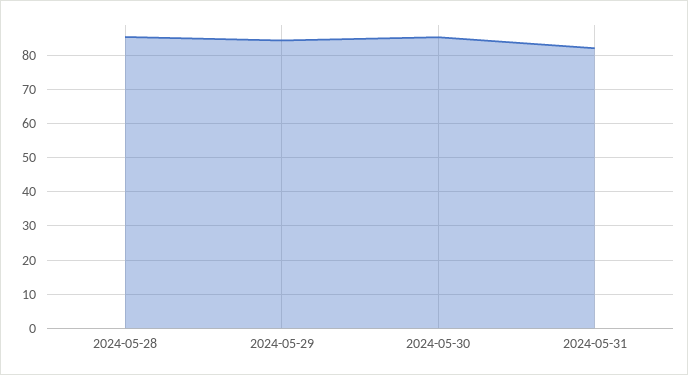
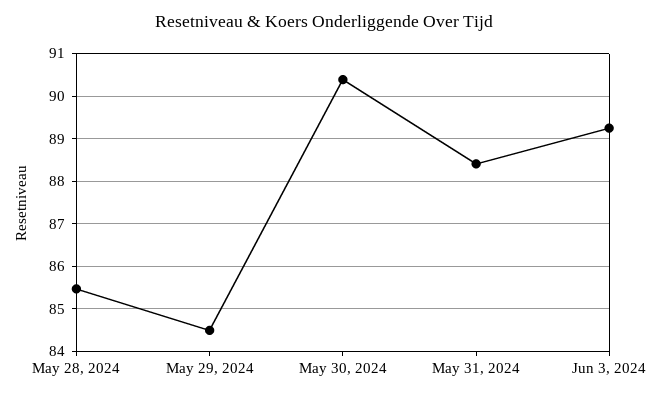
2024-05-30: 86 -> 90.4
2024-05-31: 82 -> 88.4
Jun 3, 2024: none -> 89.2

